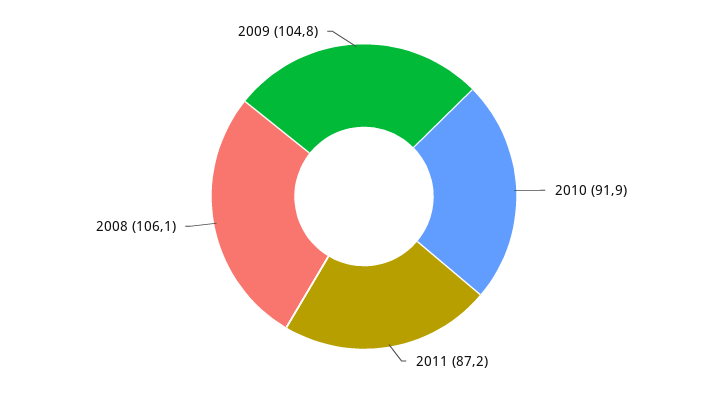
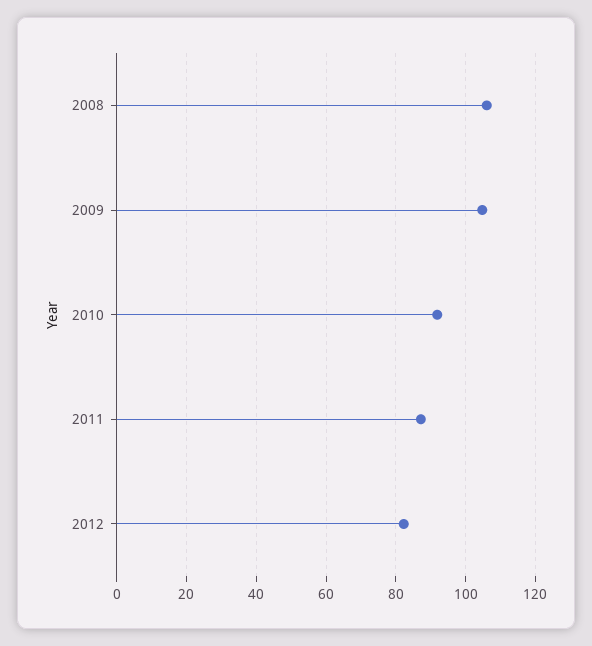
2012: none -> 82

